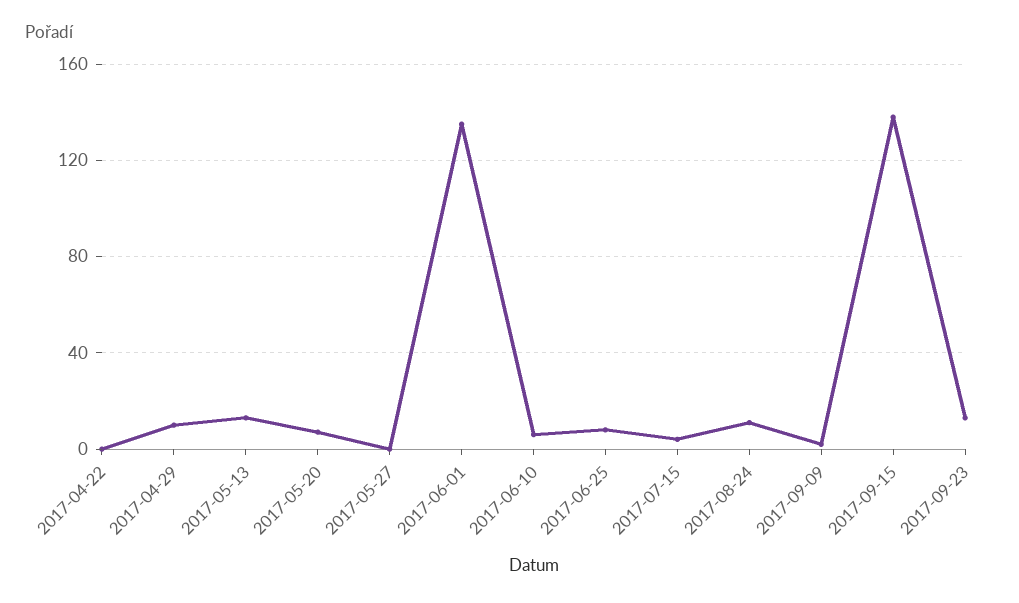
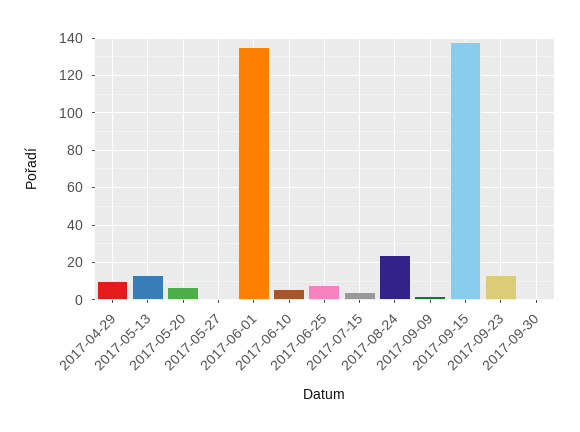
2017-04-22: 0 -> none
2017-08-24: 10 -> 25
2017-09-30: none -> 0

